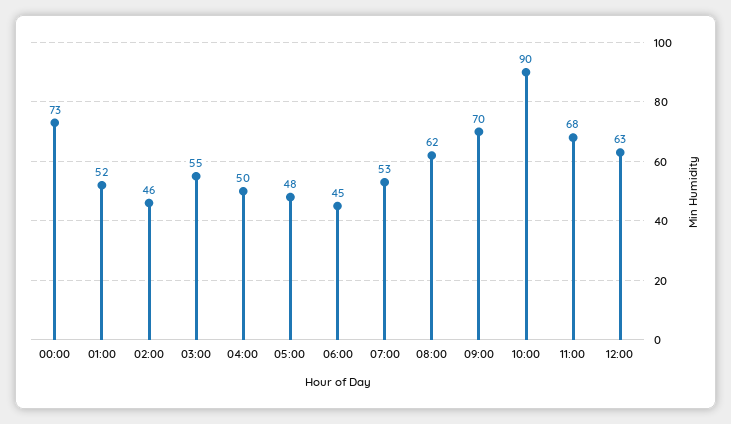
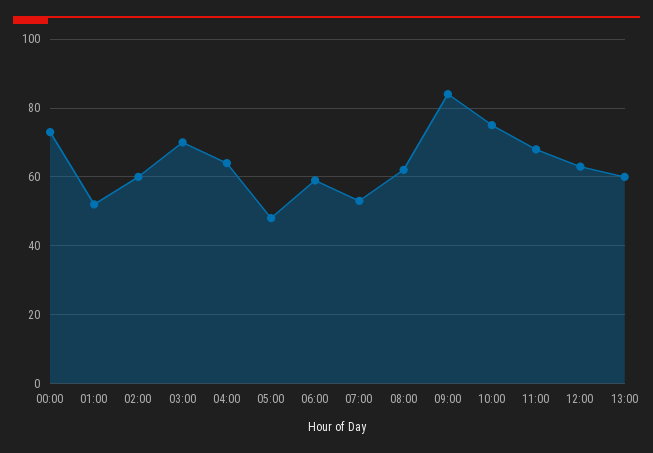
02:00: 46 -> 60
03:00: 55 -> 70
04:00: 50 -> 65
06:00: 45 -> 60
09:00: 70 -> 85
10:00: 90 -> 75
13:00: none -> 60

